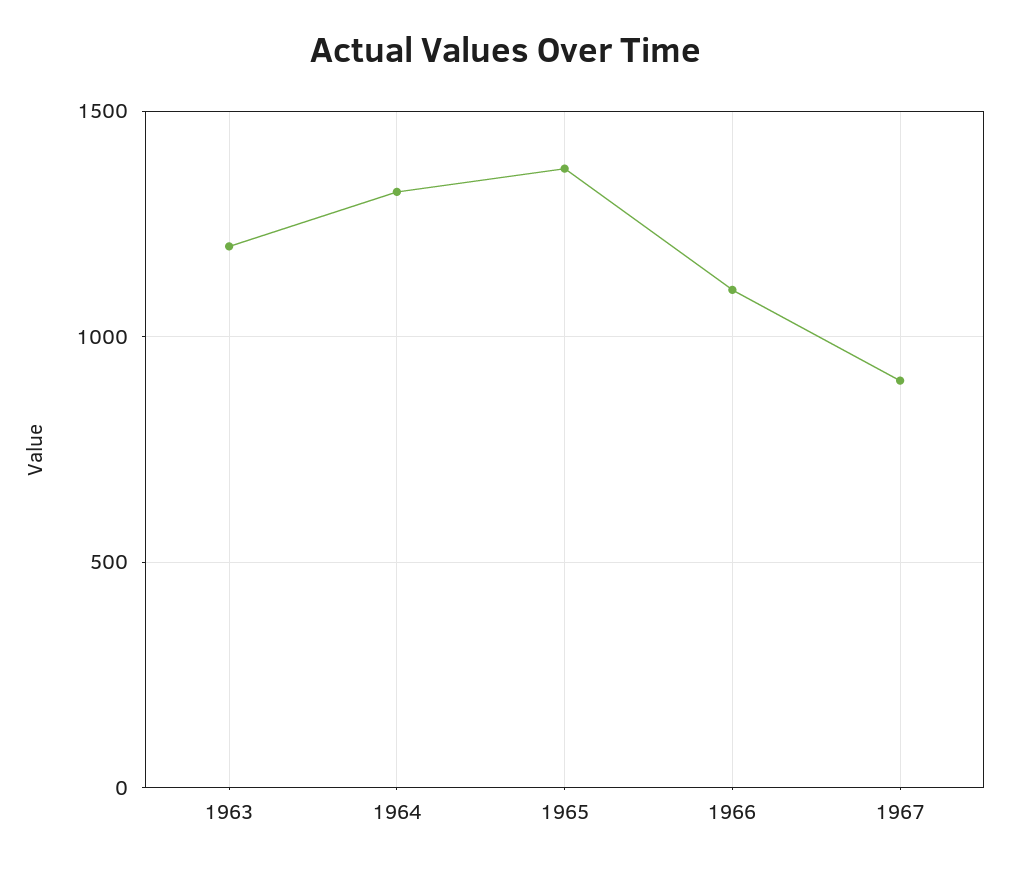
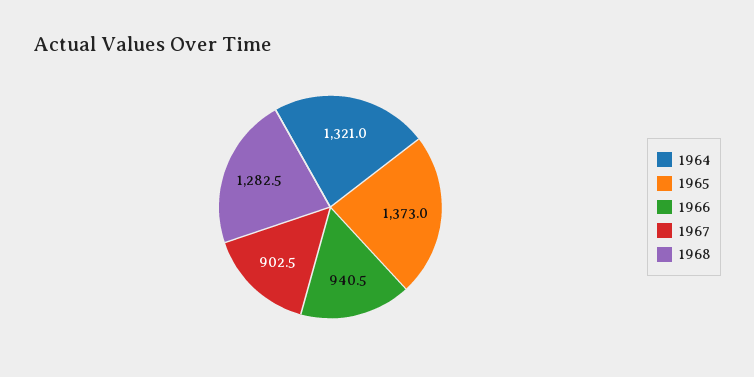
1963: 1200 -> none
1966: 1100 -> 940.5
1968: none -> 1282.5

